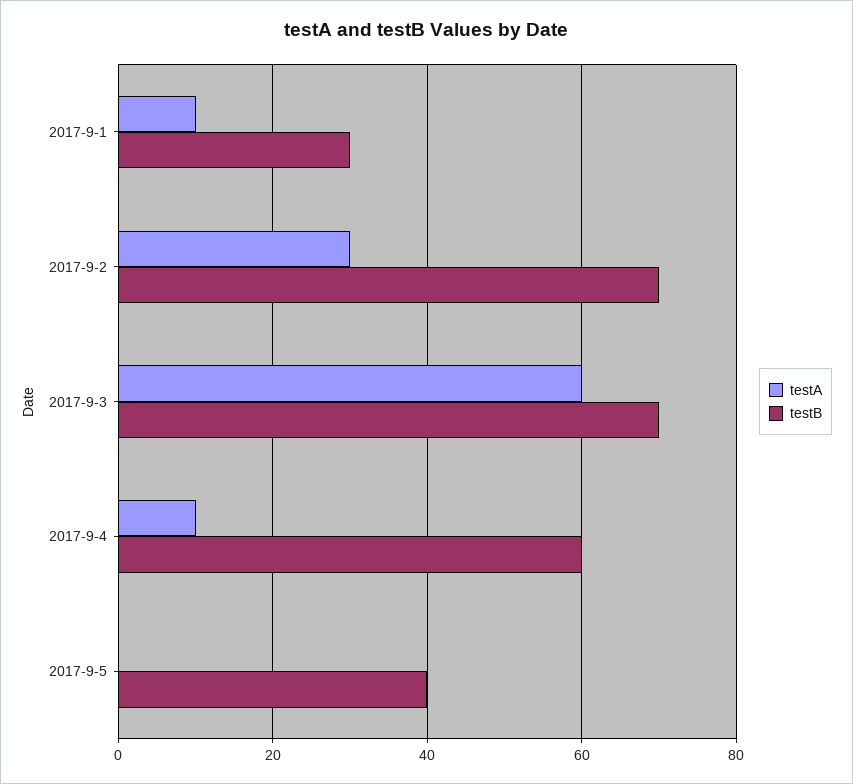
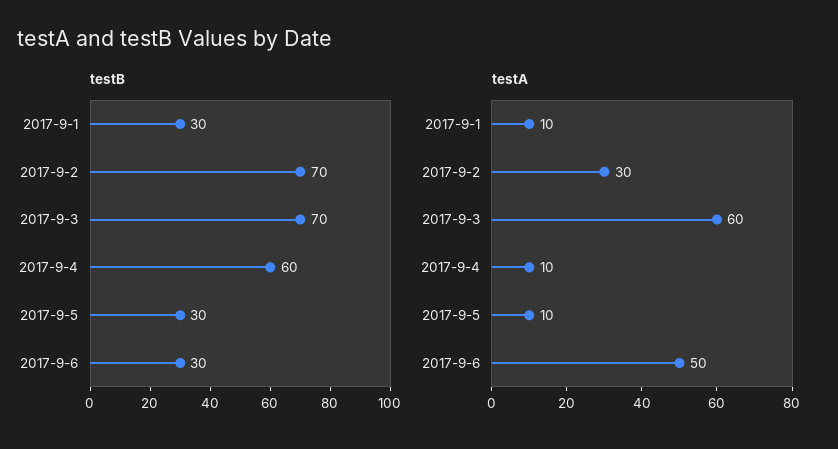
testA, 2017-9-5: 0 -> 10
testB, 2017-9-5: 40 -> 30
testB, 2017-9-6: none -> 30
testA, 2017-9-6: none -> 50

